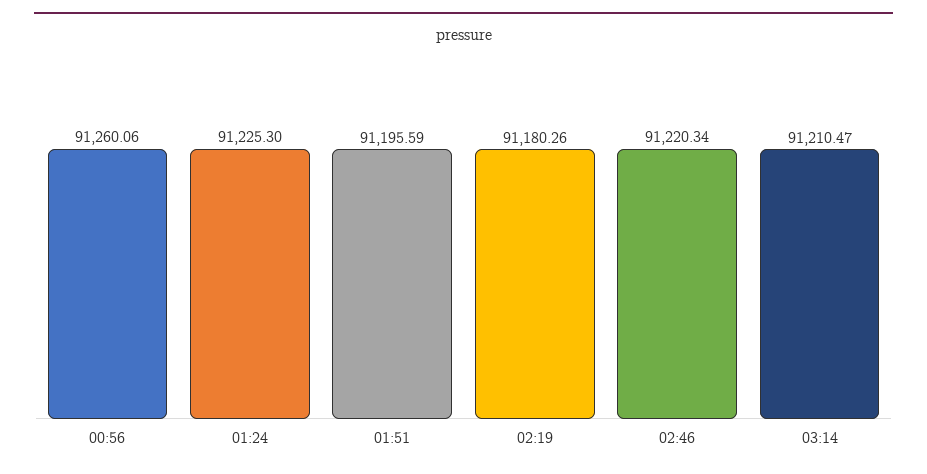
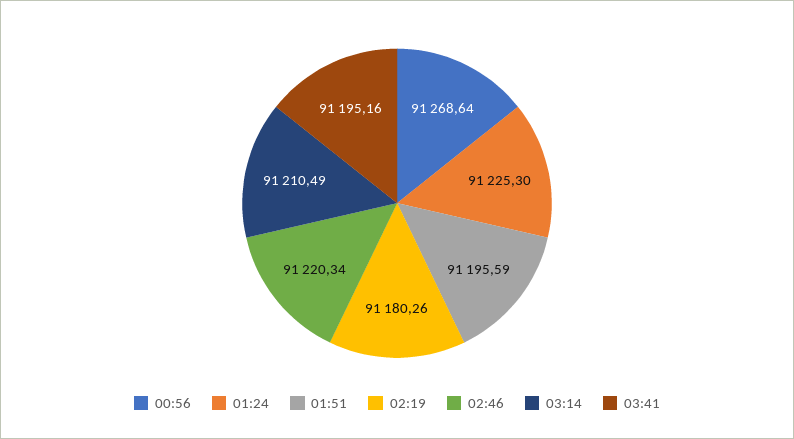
00:56: 91260.06 -> 91268.64
03:14: 91210.47 -> 91210.49
03:41: none -> 91195.16

